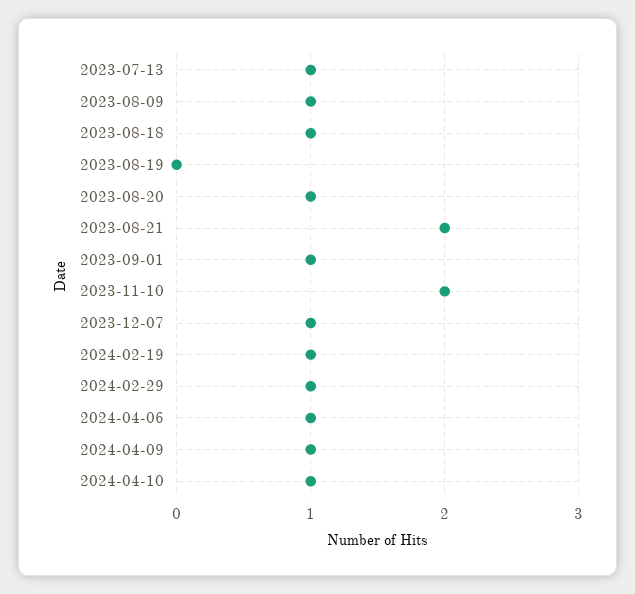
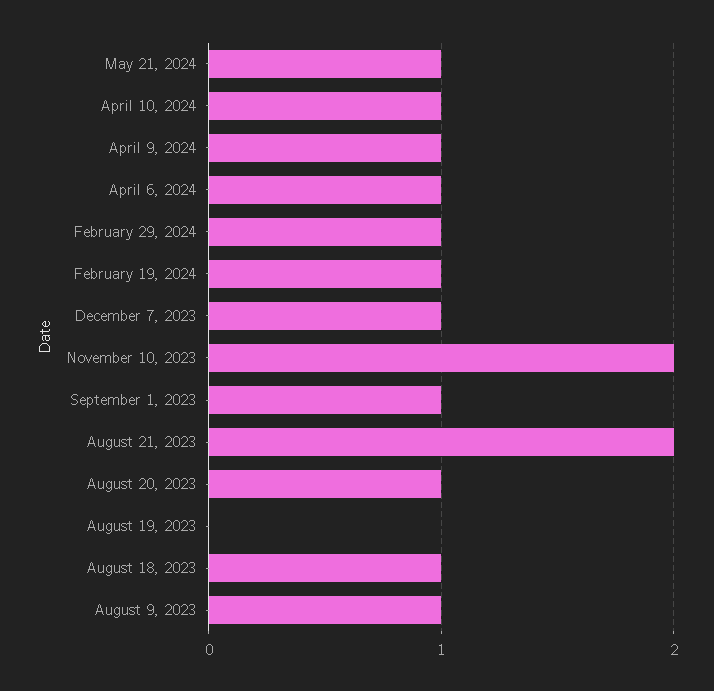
2023-07-13: 1 -> none
May 21, 2024: none -> 1

